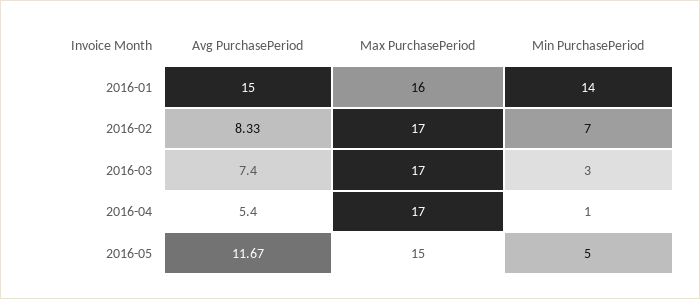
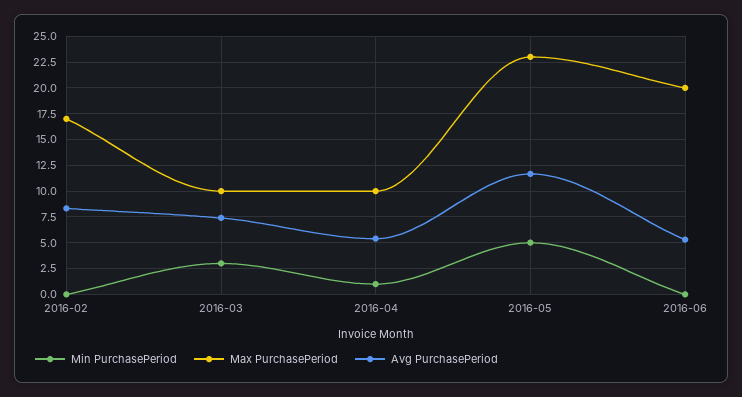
Avg PurchasePeriod, 2016-01: 15 -> none
Max PurchasePeriod, 2016-01: 16 -> none
Min PurchasePeriod, 2016-01: 14 -> none
Min PurchasePeriod, 2016-02: 7 -> 0
Max PurchasePeriod, 2016-03: 17 -> 10
Max PurchasePeriod, 2016-04: 17 -> 10
Max PurchasePeriod, 2016-05: 15 -> 22.5
Min PurchasePeriod, 2016-06: none -> 0
Max PurchasePeriod, 2016-06: none -> 20
Avg PurchasePeriod, 2016-06: none -> 5

